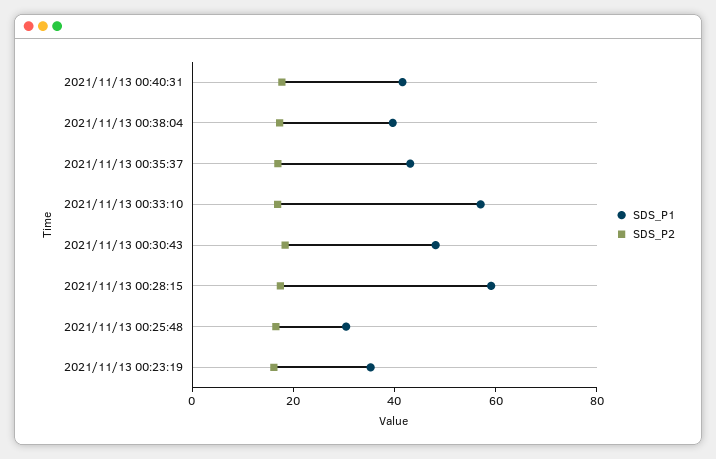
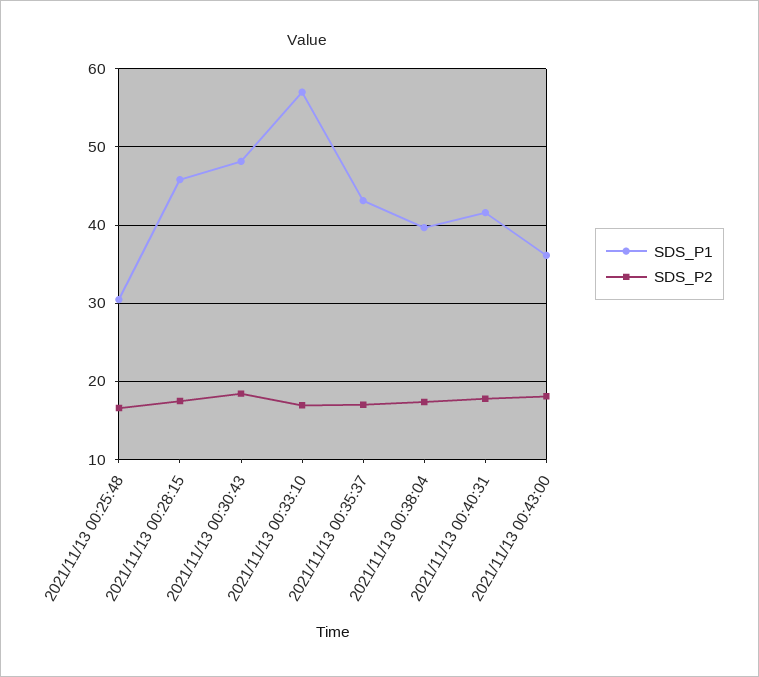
SDS_P1, 2021/11/13 00:28:15: 60 -> 46
SDS_P1, 2021/11/13 00:23:19: 35 -> none
SDS_P2, 2021/11/13 00:23:19: 15 -> none
SDS_P1, 2021/11/13 00:43:00: none -> 36
SDS_P2, 2021/11/13 00:43:00: none -> 18

